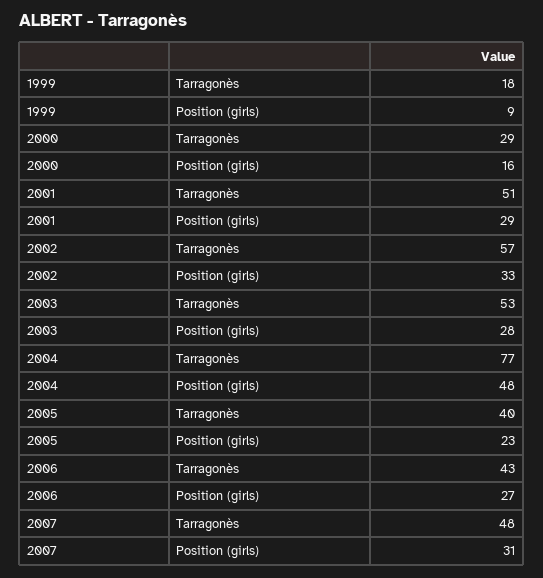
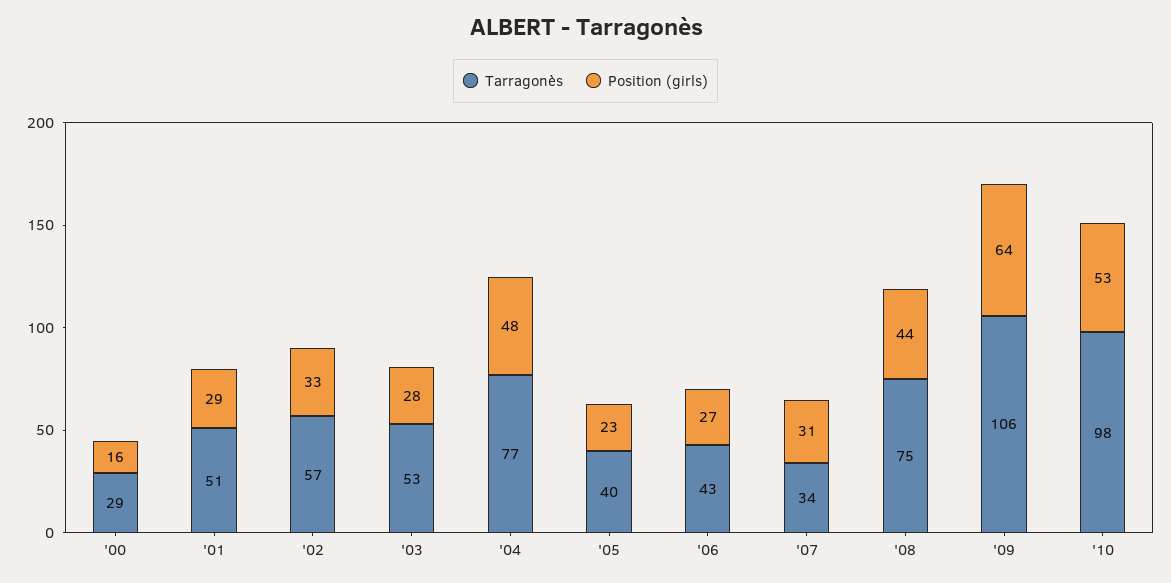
Tarragonès, 1999: 18 -> none
Position (girls), 1999: 9 -> none
Tarragonès, 2007: 48 -> 34
Tarragonès, '08: none -> 75
Position (girls), '08: none -> 44
Tarragonès, '09: none -> 106
Position (girls), '09: none -> 64
Tarragonès, '10: none -> 98
Position (girls), '10: none -> 53

